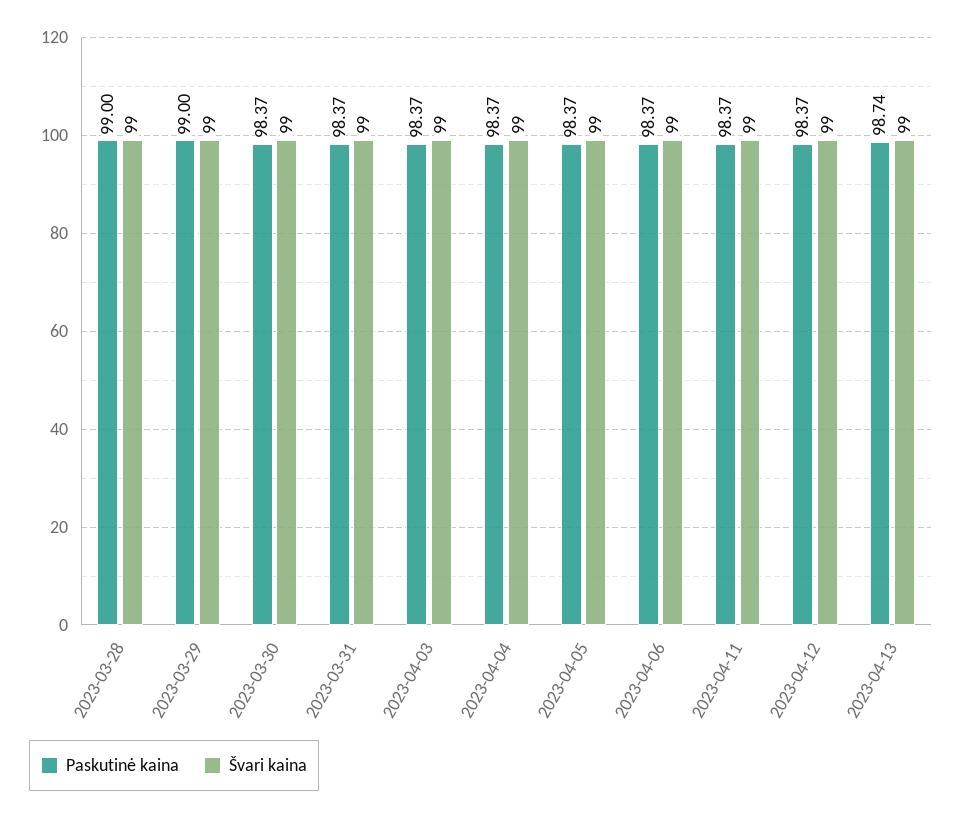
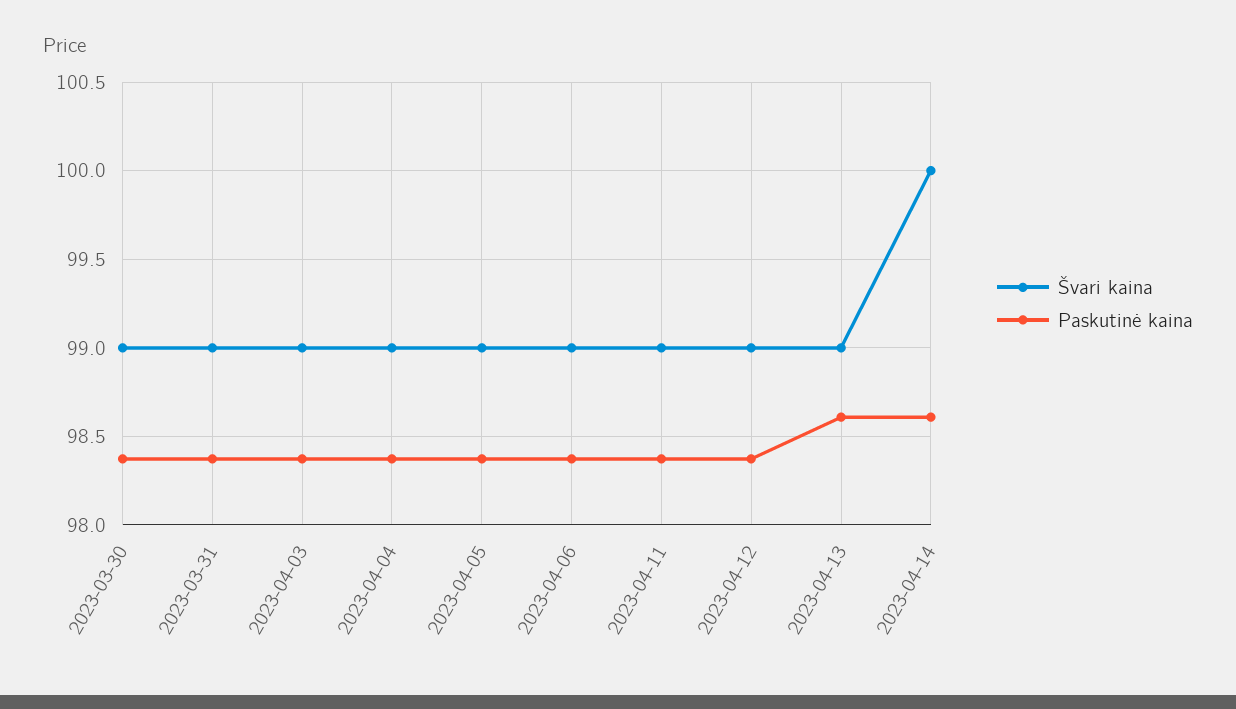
Paskutinė kaina, 2023-03-28: 99 -> none
Švari kaina, 2023-03-28: 99 -> none
Paskutinė kaina, 2023-03-29: 99 -> none
Švari kaina, 2023-03-29: 99 -> none
Paskutinė kaina, 2023-04-13: 98.74 -> 98.6
Švari kaina, 2023-04-14: none -> 100
Paskutinė kaina, 2023-04-14: none -> 98.6

